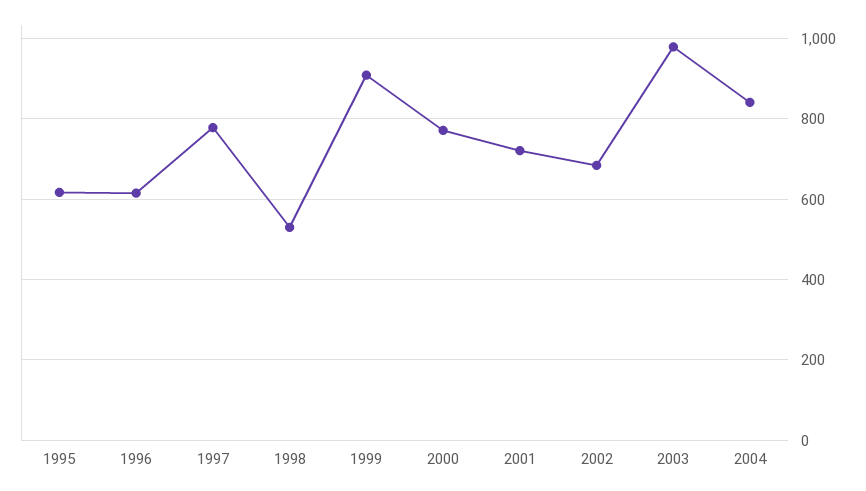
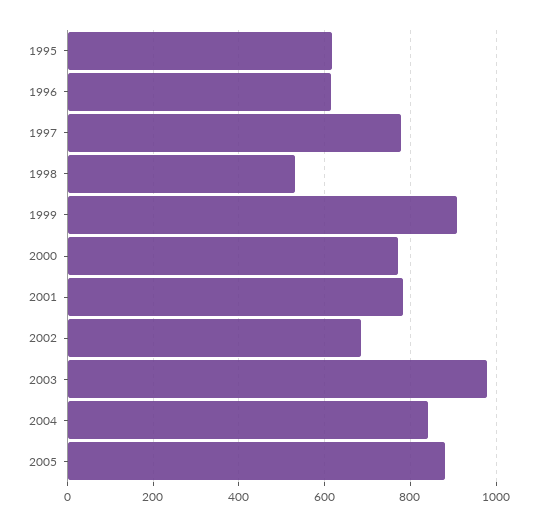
2001: 720 -> 780
2005: none -> 880

